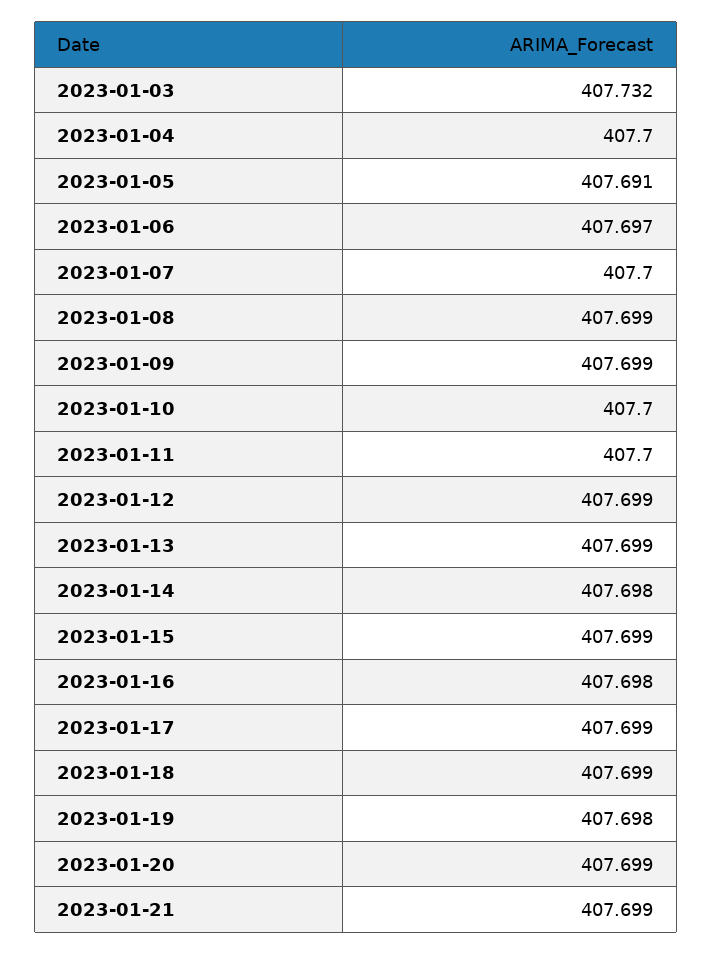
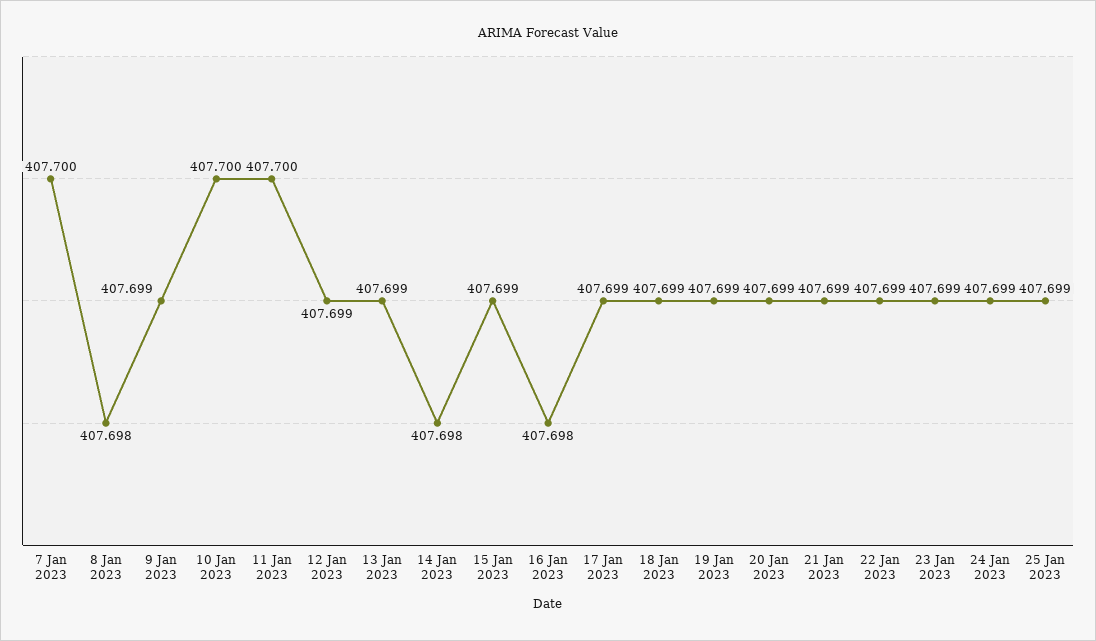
2023-01-03: 407.732 -> none
2023-01-04: 407.7 -> none
2023-01-05: 407.691 -> none
2023-01-06: 407.697 -> none
2023-01-08: 407.699 -> 407.698
2023-01-19: 407.698 -> 407.699
22 Jan 2023: none -> 407.699
23 Jan 2023: none -> 407.699
24 Jan 2023: none -> 407.699
25 Jan 2023: none -> 407.699

